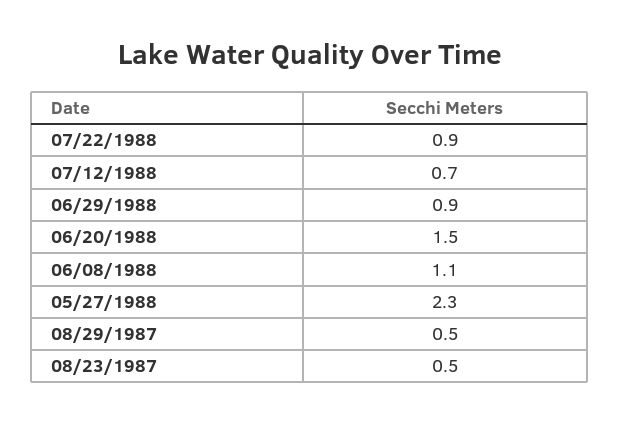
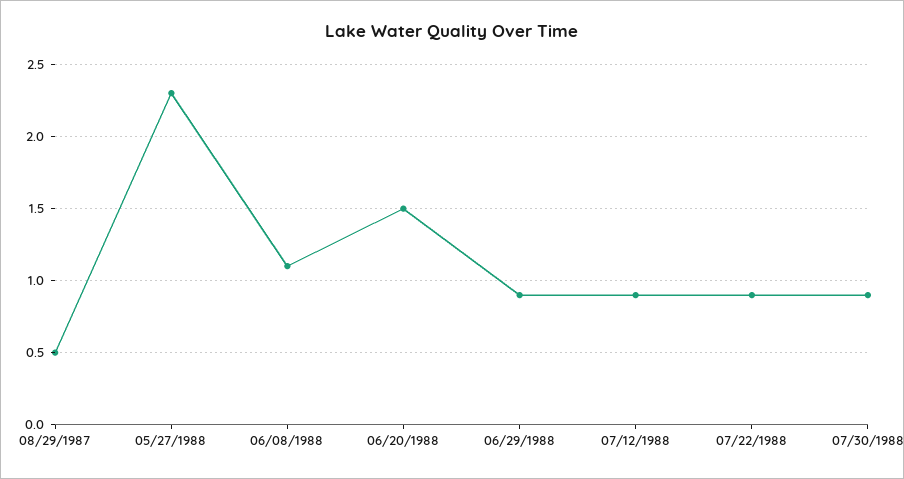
07/12/1988: 0.7 -> 0.9
08/23/1987: 0.5 -> none
07/30/1988: none -> 0.9

